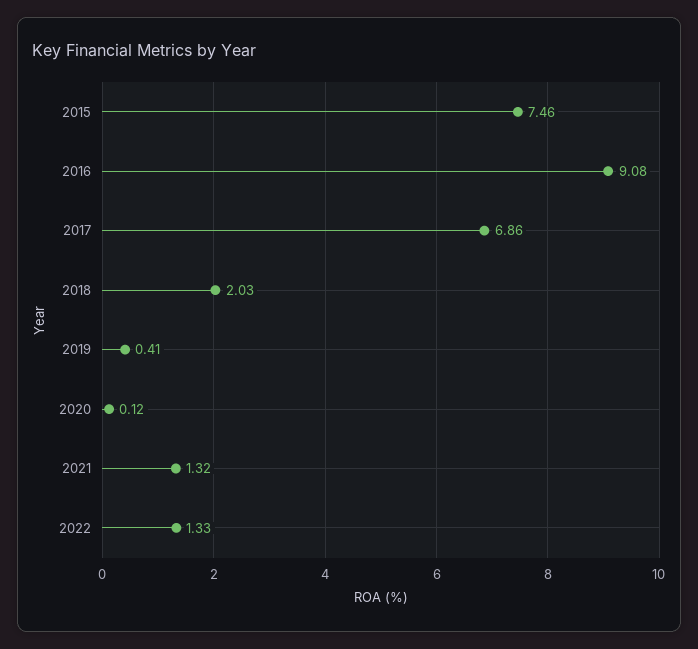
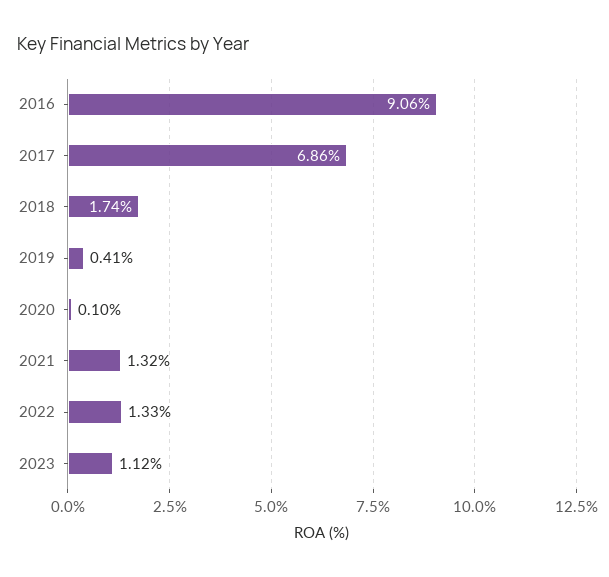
2015: 7.46 -> none
2016: 9.08 -> 9.06
2018: 2.03 -> 1.74
2020: 0.12 -> 0.1
2023: none -> 1.12

